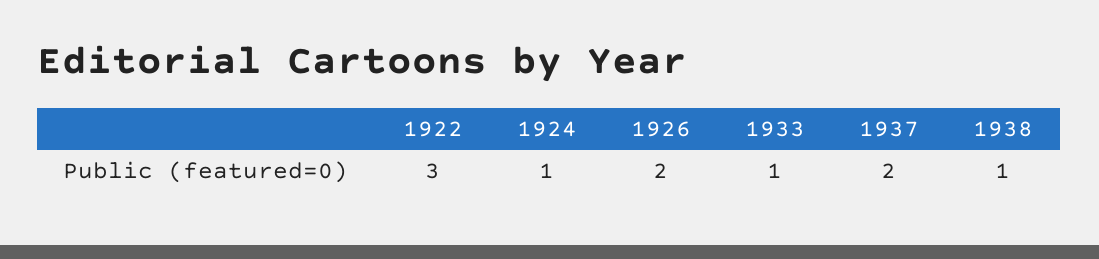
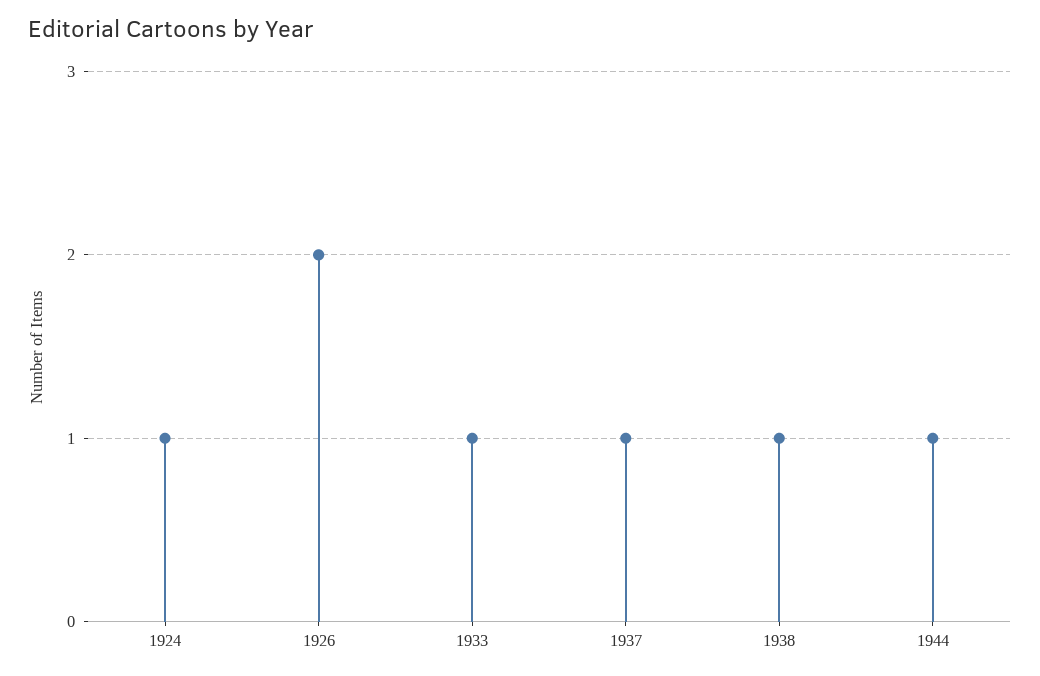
1922: 3 -> none
1937: 2 -> 1
1944: none -> 1

